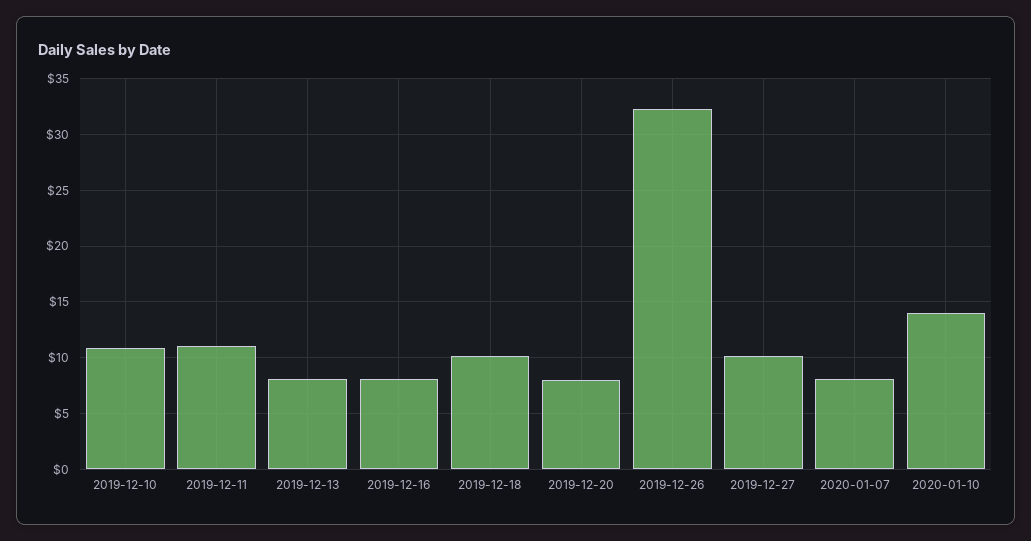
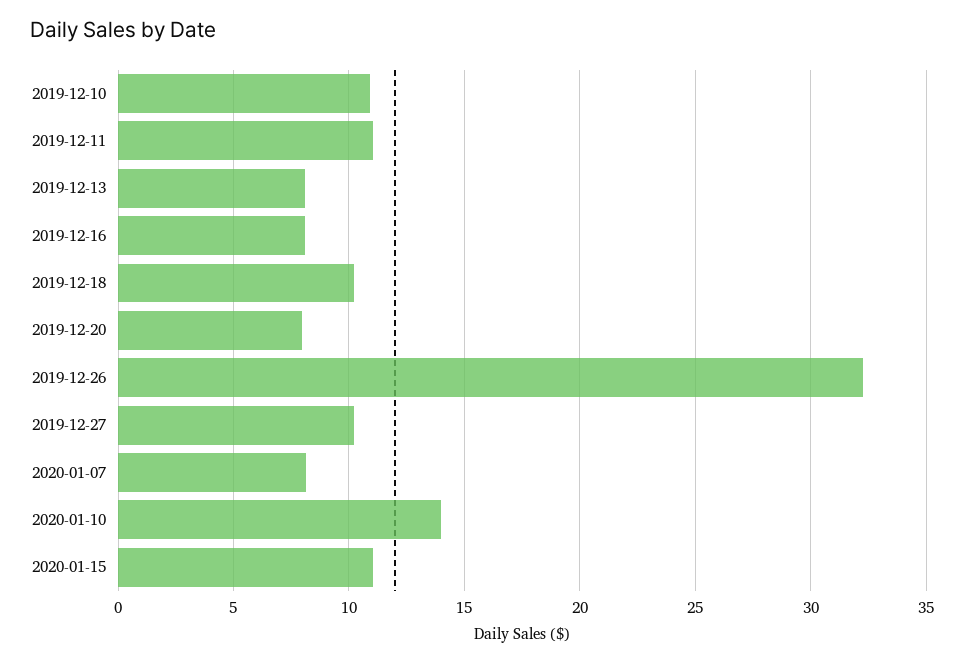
2020-01-15: none -> 11

